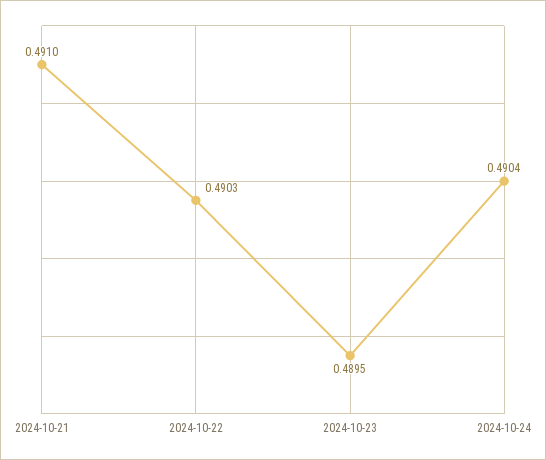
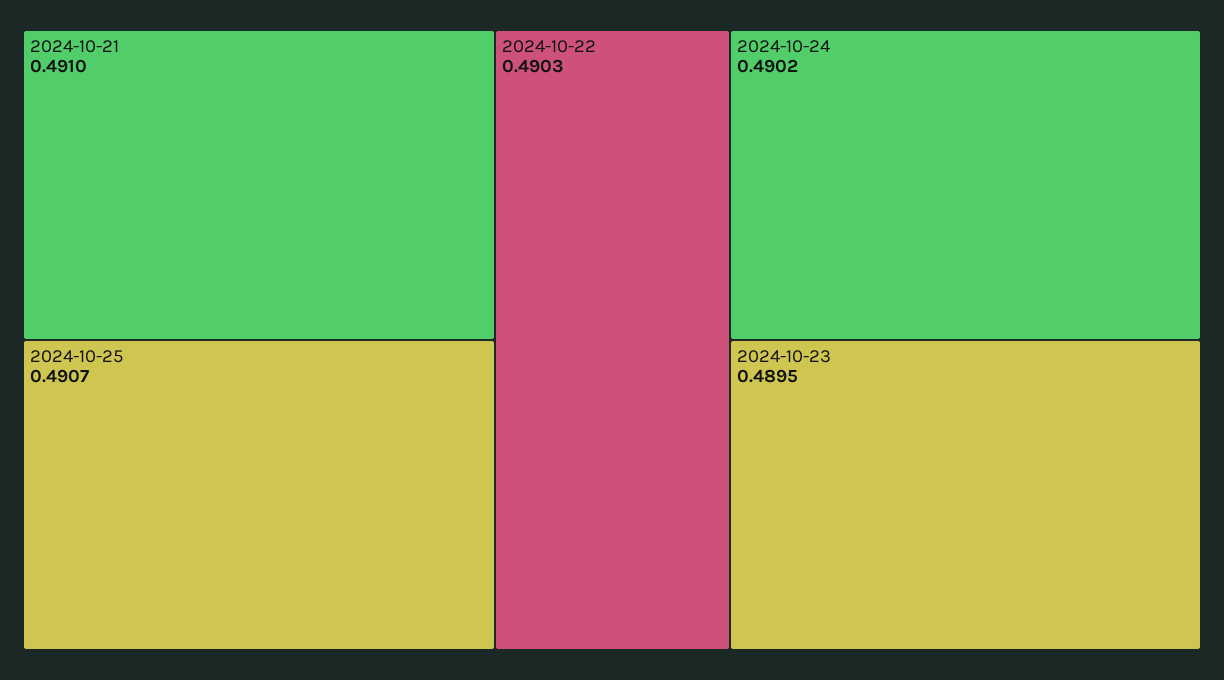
2024-10-24: 0.4904 -> 0.4902
2024-10-25: none -> 0.4907

